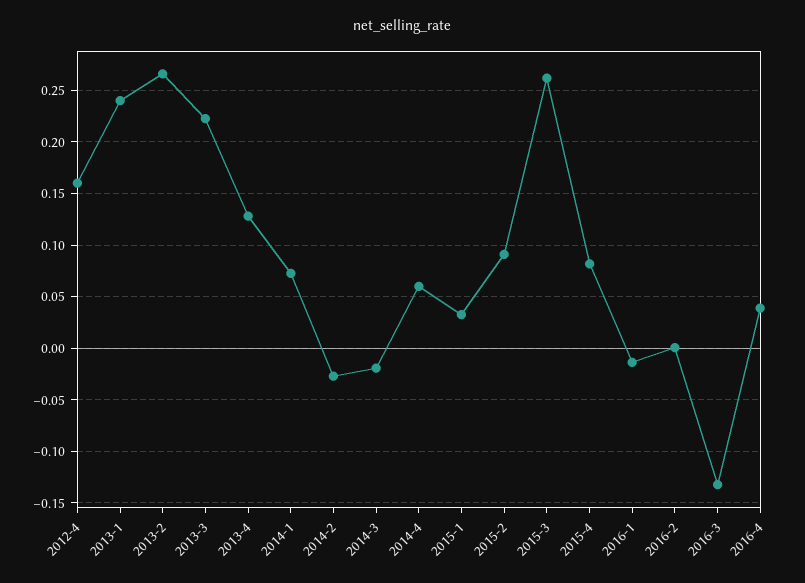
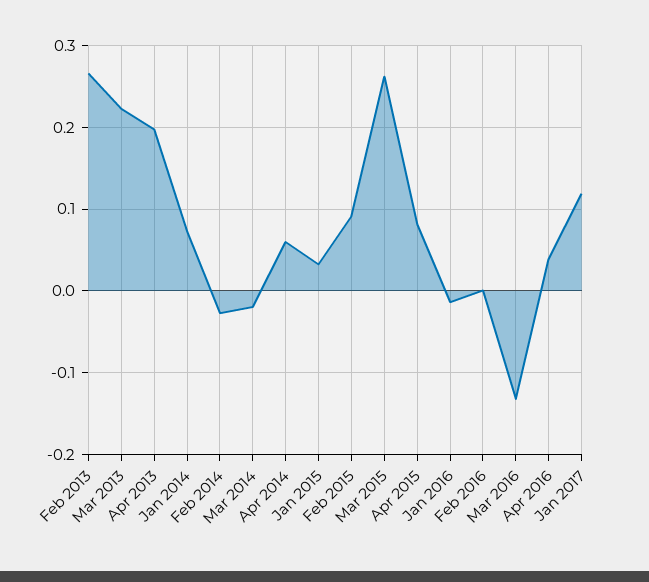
2012-4: 0.16 -> none
2013-1: 0.24 -> none
2013-4: 0.13 -> 0.2
Jan 2017: none -> 0.12

